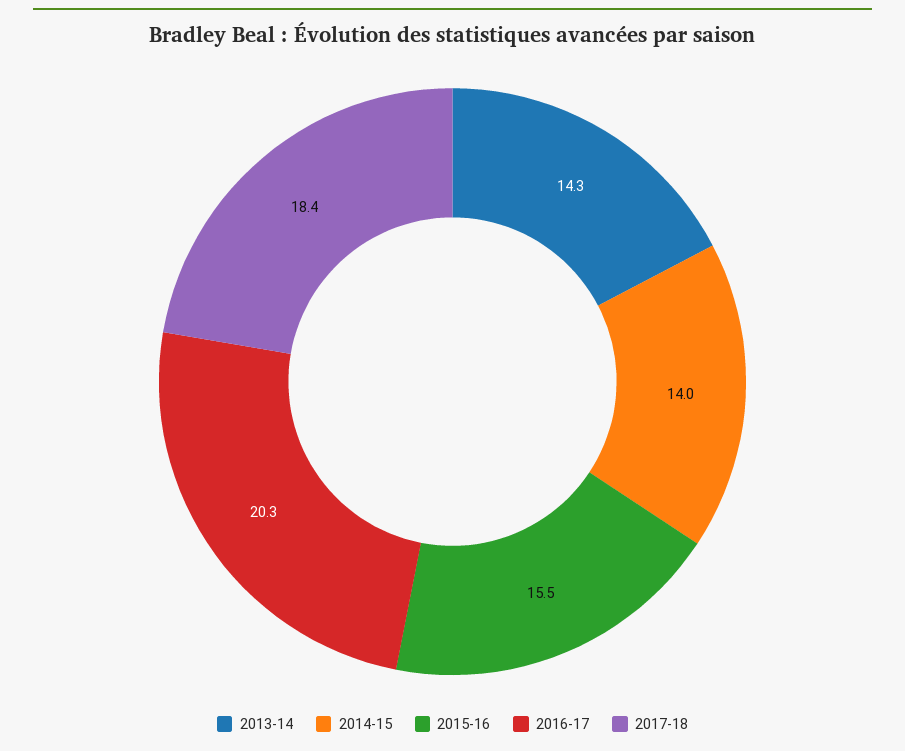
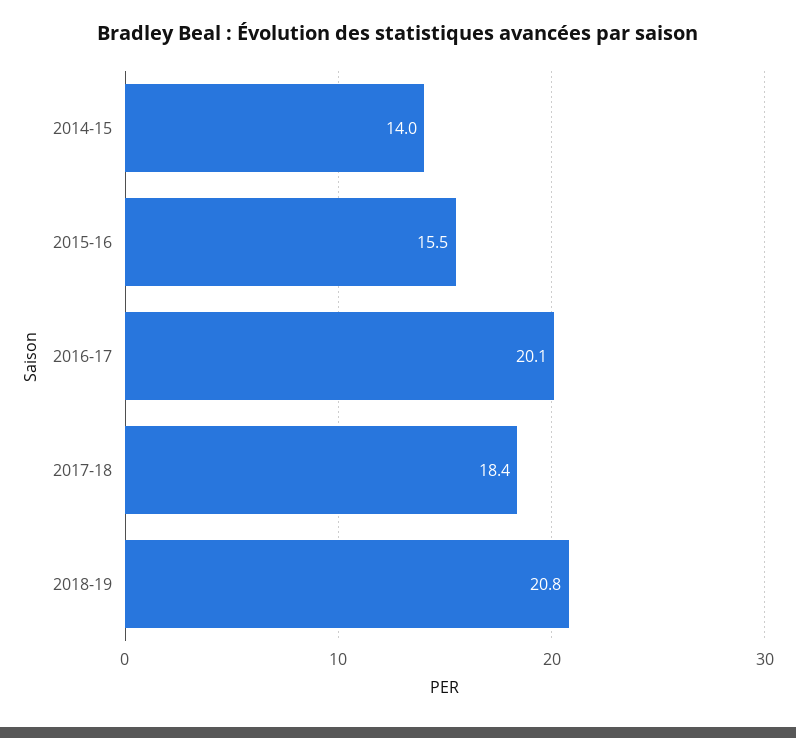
2013-14: 14.3 -> none
2016-17: 20.3 -> 20.1
2018-19: none -> 20.8

